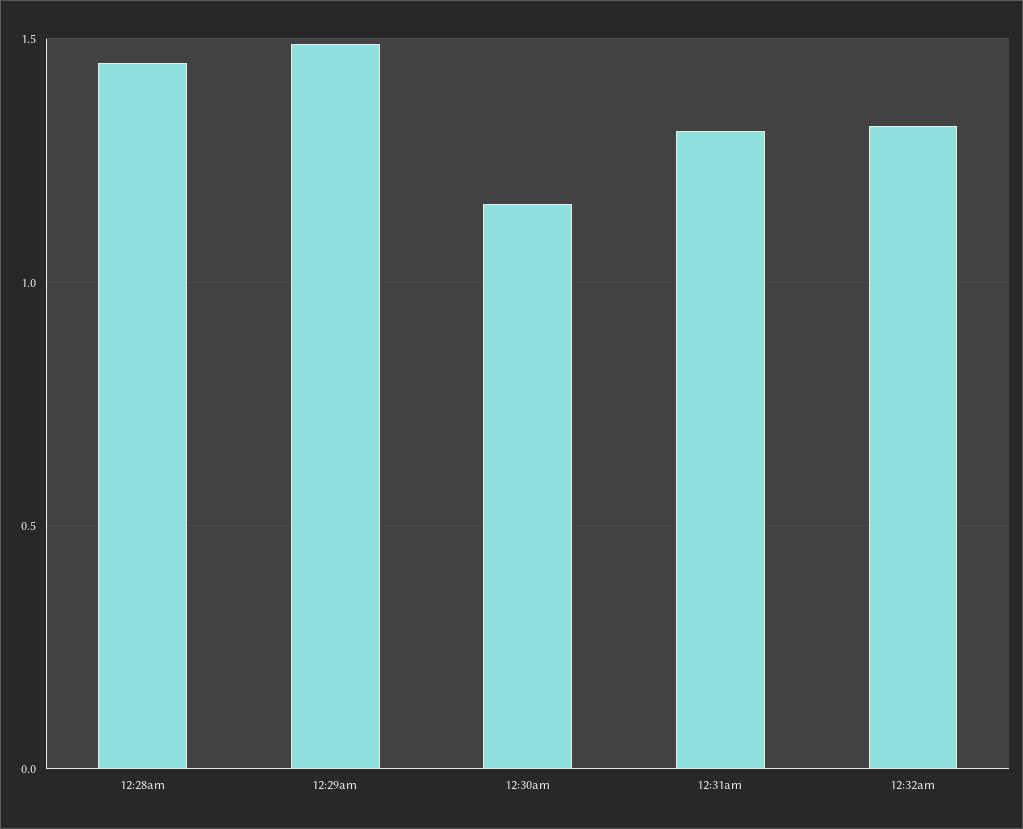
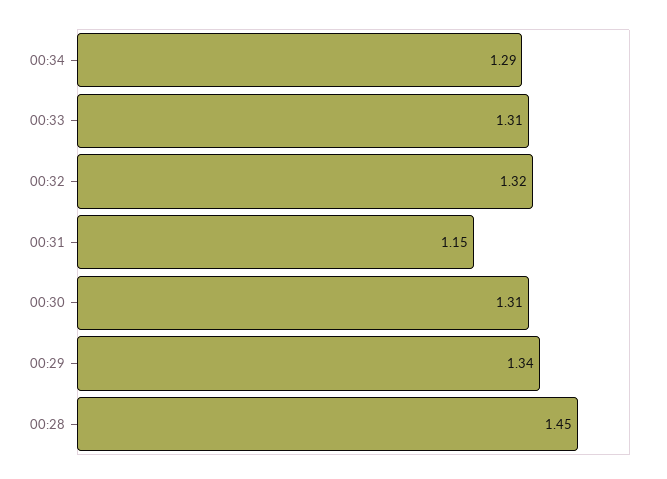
12:29am: 1.5 -> 1.34
12:30am: 1.15 -> 1.31
12:31am: 1.3 -> 1.15
00:34: none -> 1.29
00:33: none -> 1.31

